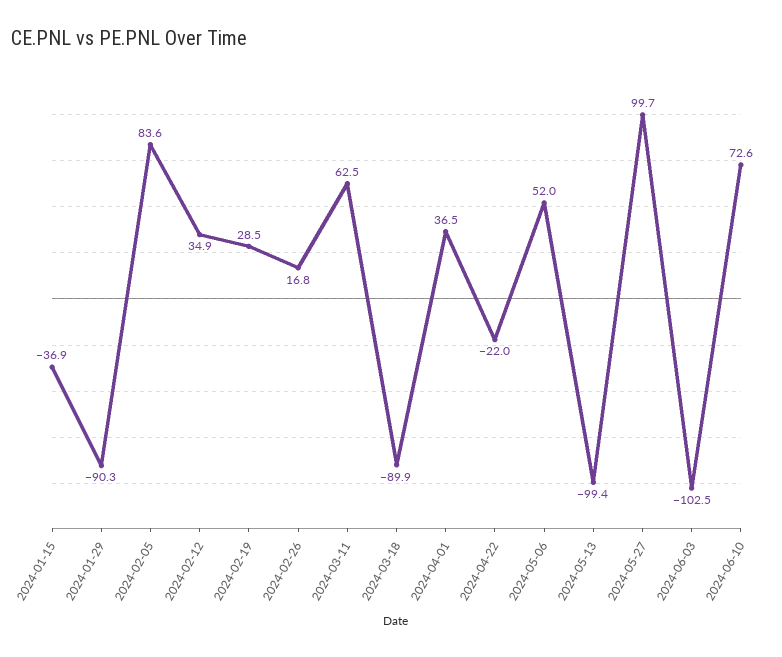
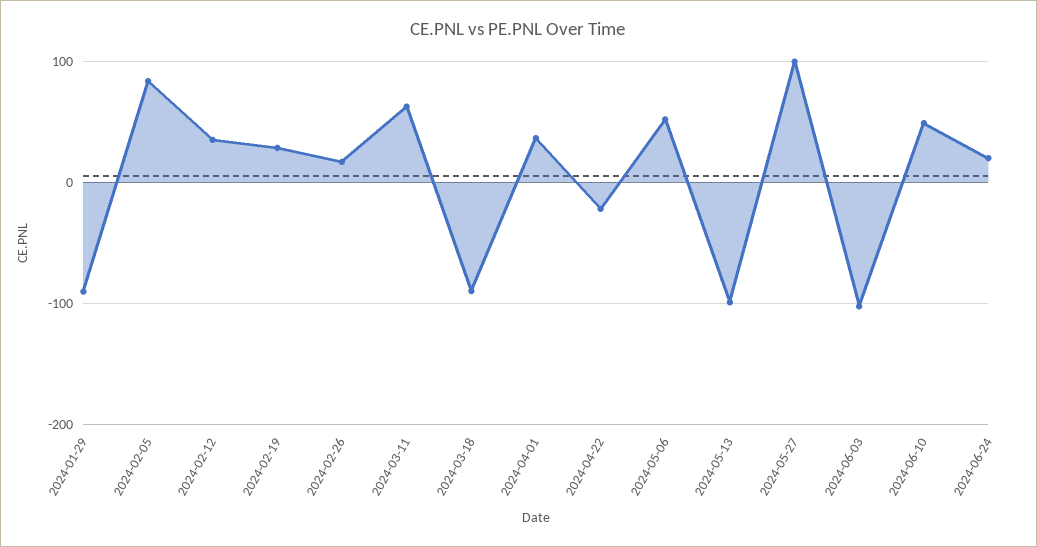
2024-01-15: -36.9 -> none
2024-06-10: 72.6 -> 50
2024-06-24: none -> 20

